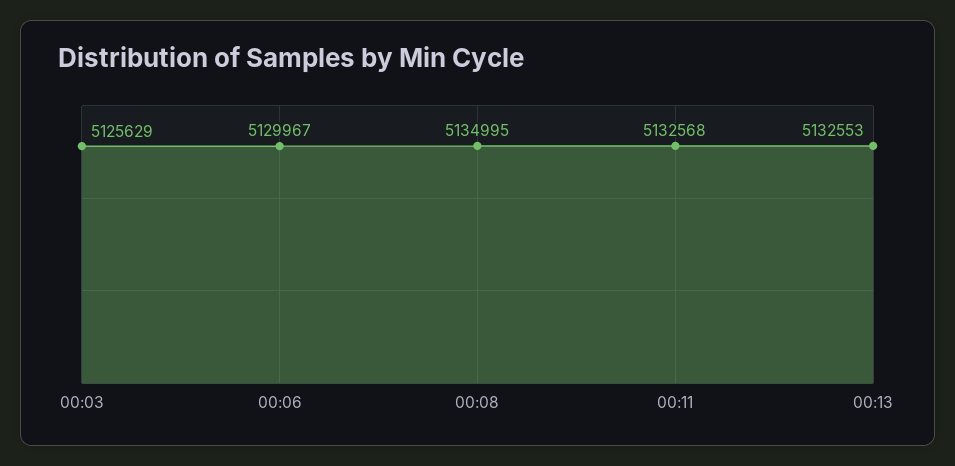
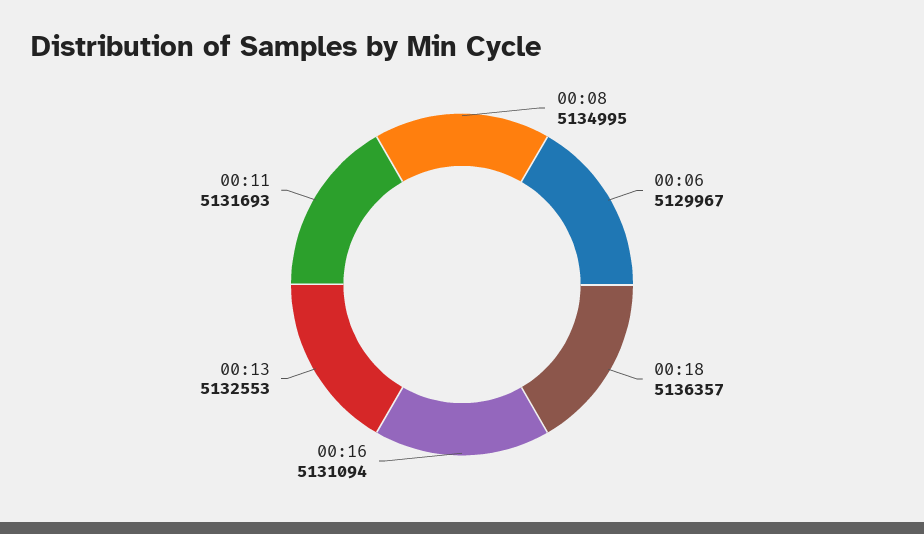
00:03: 5125629 -> none
00:11: 5132568 -> 5131693
00:18: none -> 5136357
00:16: none -> 5131094

